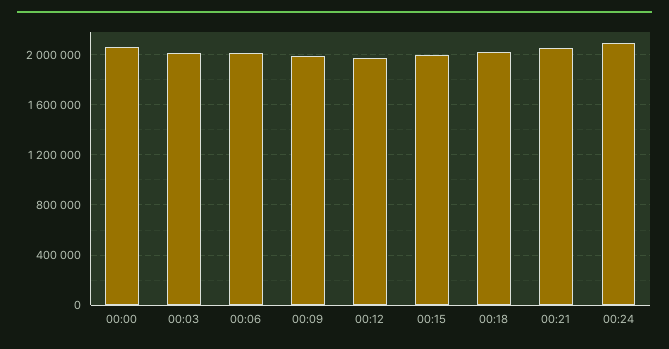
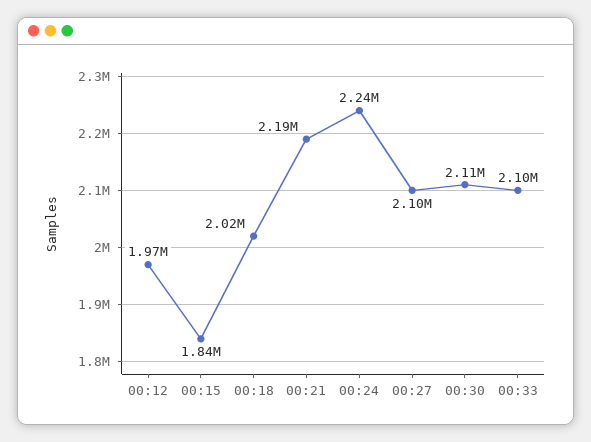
00:00: 2050000 -> none
00:03: 2000000 -> none
00:06: 2000000 -> none
00:09: 2000000 -> none
00:15: 2000000 -> 1840000
00:21: 2050000 -> 2190000
00:24: 2100000 -> 2240000
00:27: none -> 2100000
00:30: none -> 2110000
00:33: none -> 2100000

